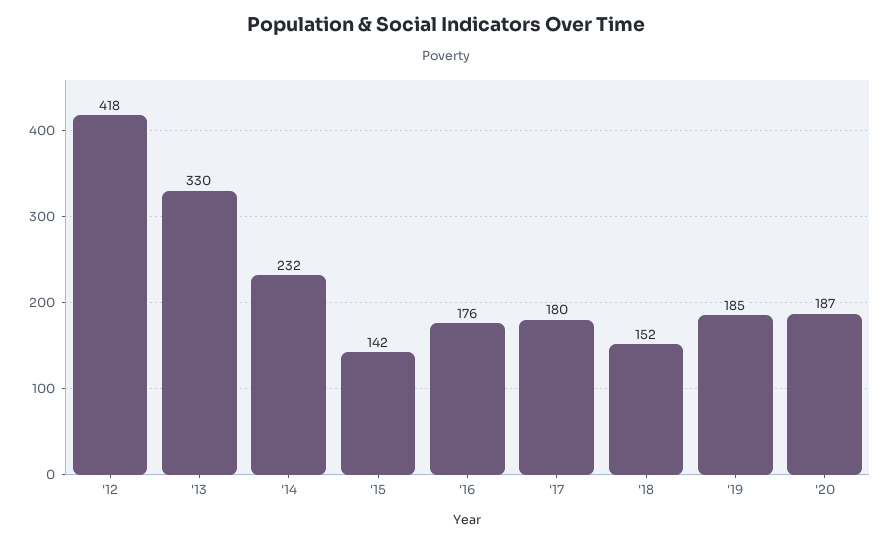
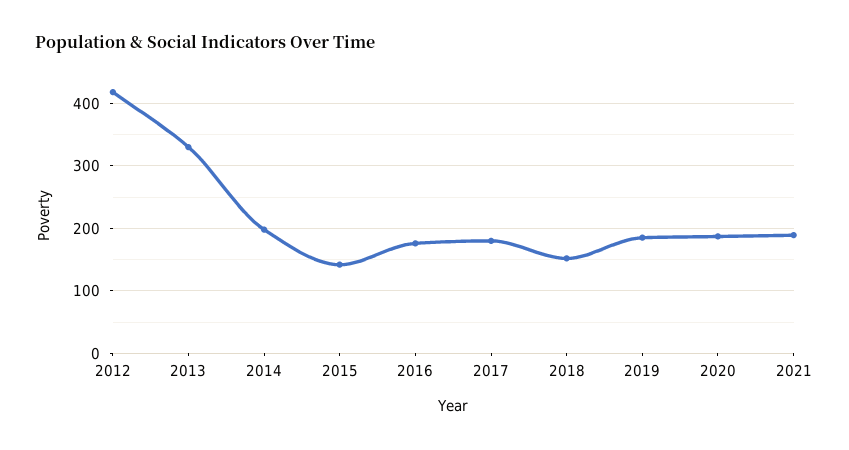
'14: 232 -> 200
2021: none -> 190

